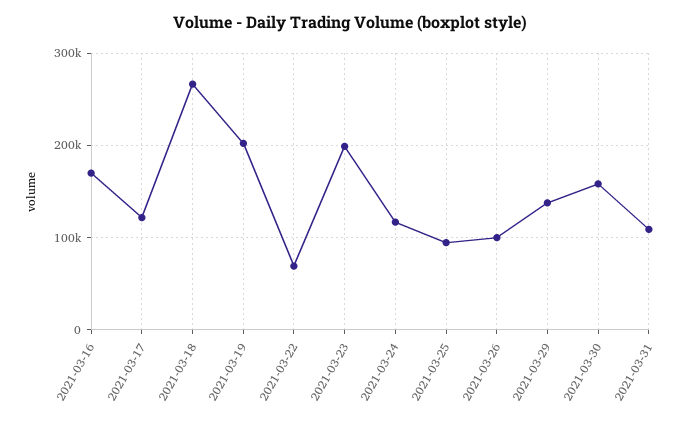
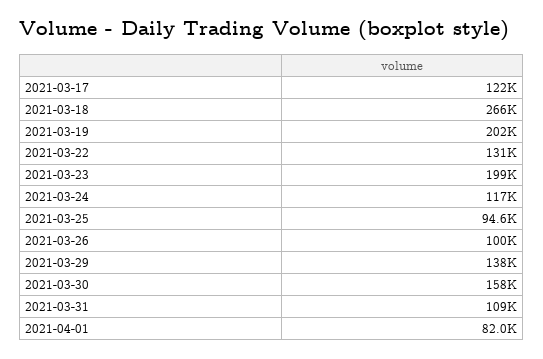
2021-03-16: 170000 -> none
2021-03-22: 70000 -> 131000
2021-04-01: none -> 82000

